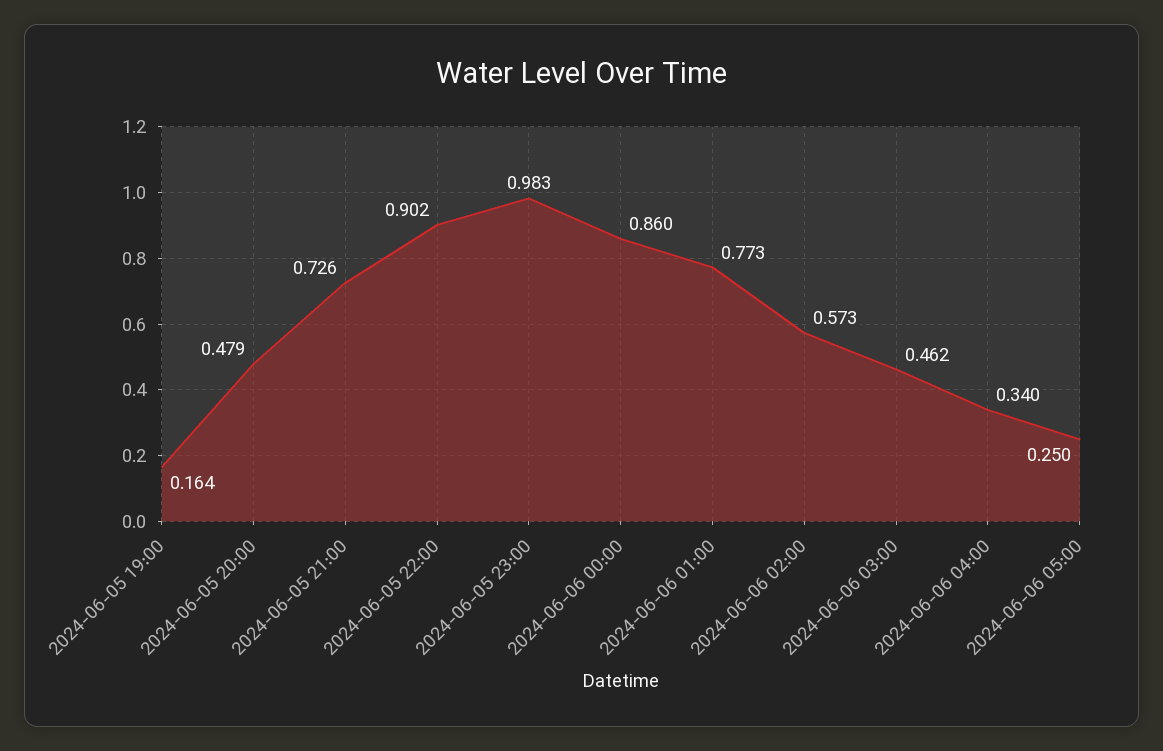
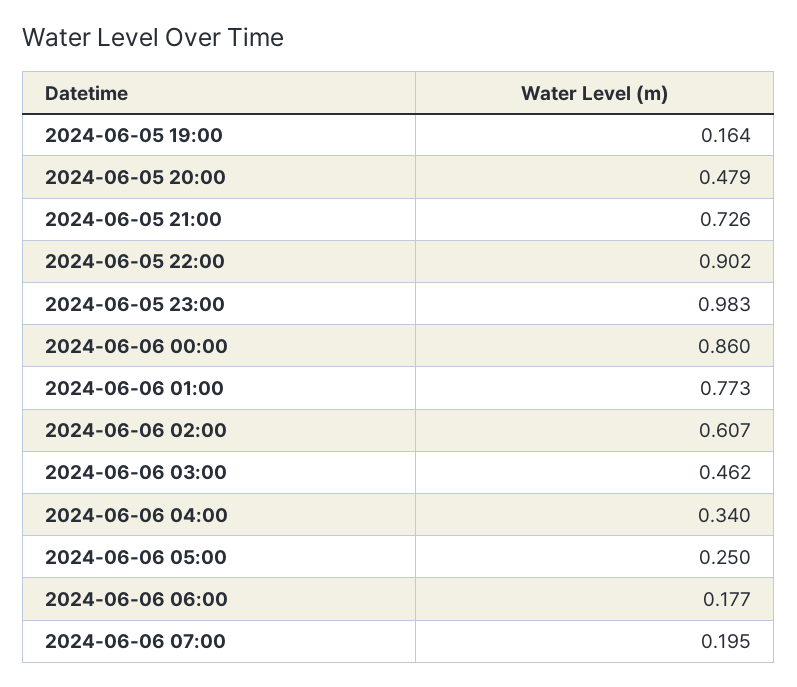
2024-06-06 02:00: 0.573 -> 0.607
2024-06-06 06:00: none -> 0.177
2024-06-06 07:00: none -> 0.195

